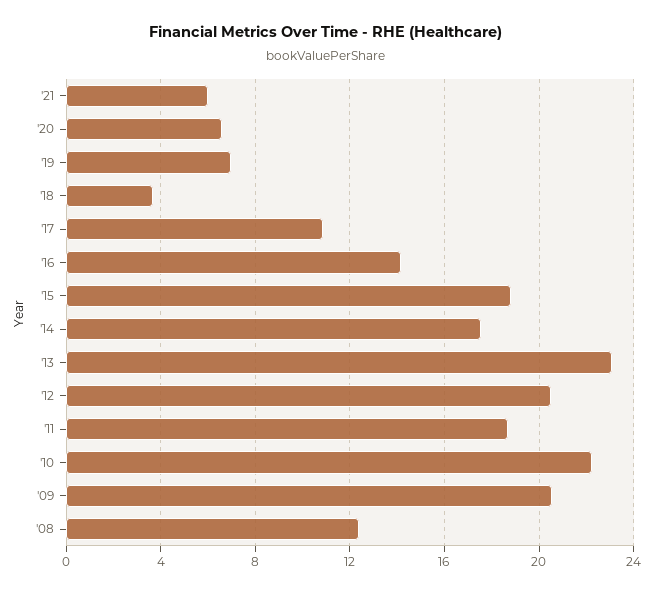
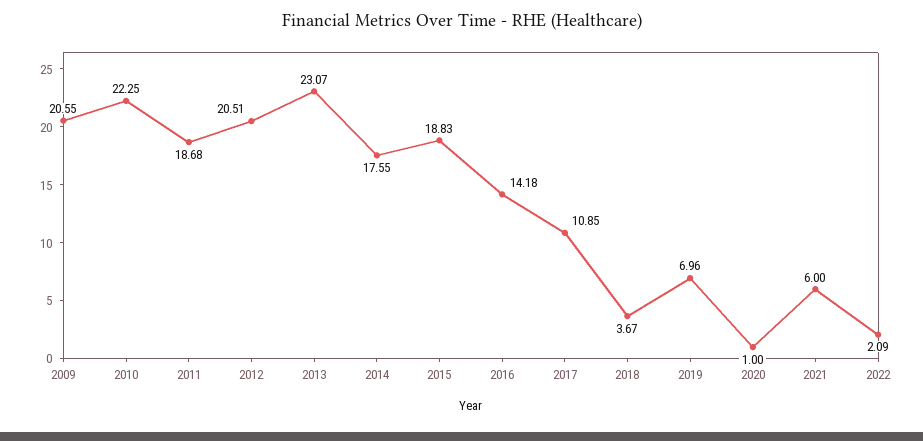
'20: 6.5 -> 1
'08: 12.5 -> none
2022: none -> 2.09

